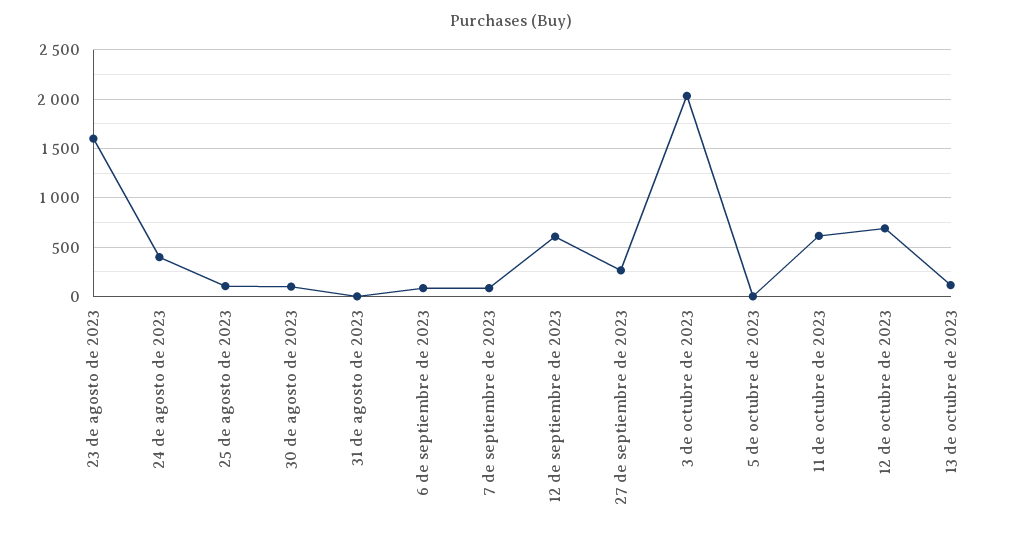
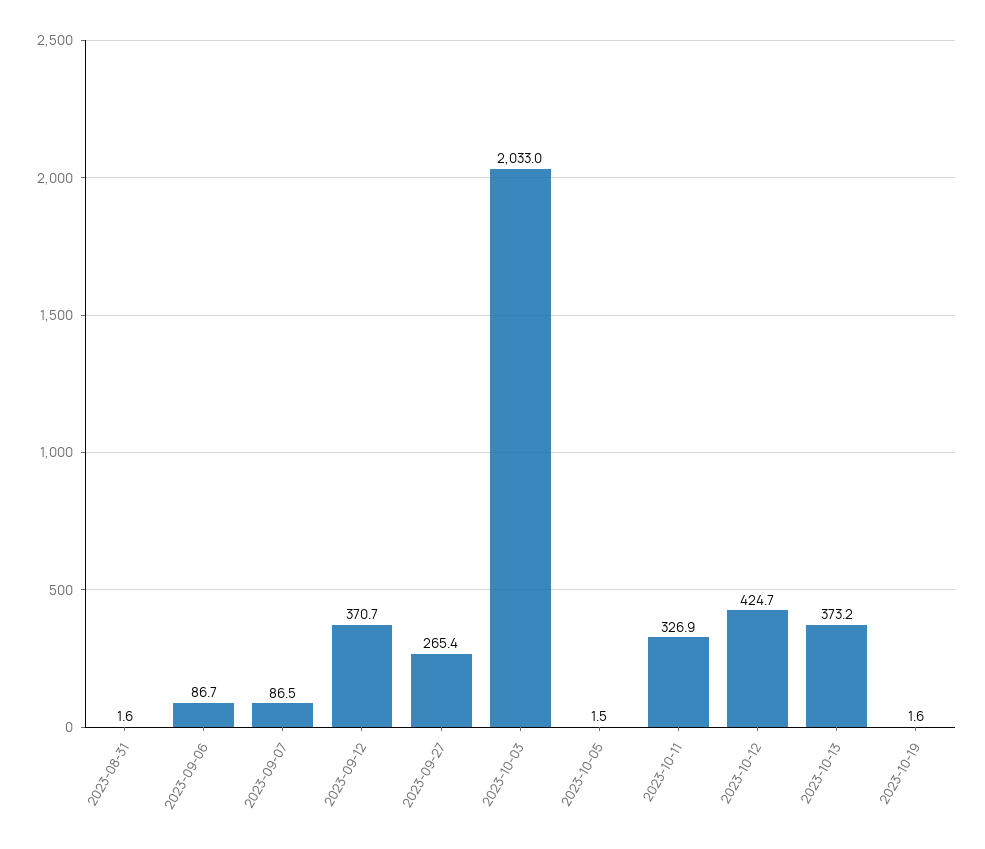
23 de agosto de 2023: 1600 -> none
24 de agosto de 2023: 400 -> none
25 de agosto de 2023: 100 -> none
30 de agosto de 2023: 100 -> none
12 de septiembre de 2023: 600 -> 370.7
11 de octubre de 2023: 600 -> 326.9
12 de octubre de 2023: 700 -> 424.7
13 de octubre de 2023: 100 -> 373.2
2023-10-19: none -> 1.6

